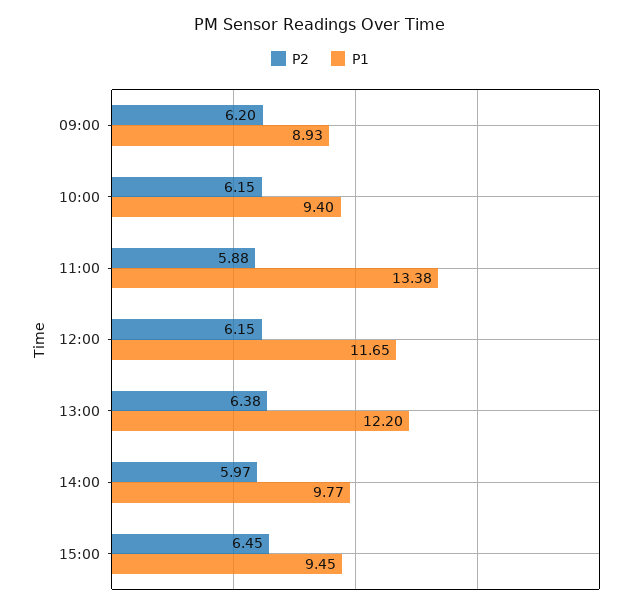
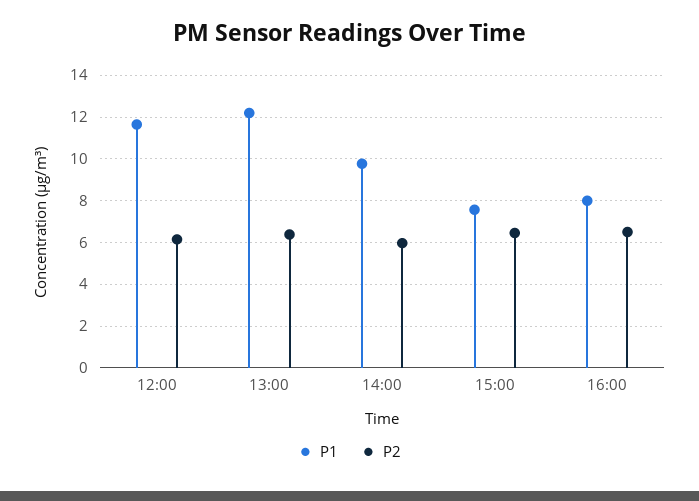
P2, 09:00: 6.2 -> none
P1, 09:00: 8.93 -> none
P2, 10:00: 6.15 -> none
P1, 10:00: 9.4 -> none
P2, 11:00: 5.88 -> none
P1, 11:00: 13.38 -> none
P1, 15:00: 9.45 -> 7.5
P1, 16:00: none -> 8
P2, 16:00: none -> 6.5

